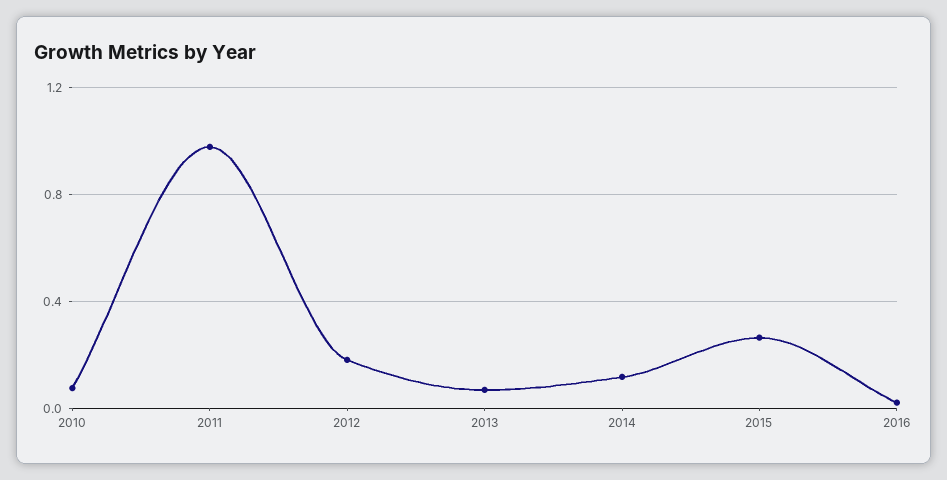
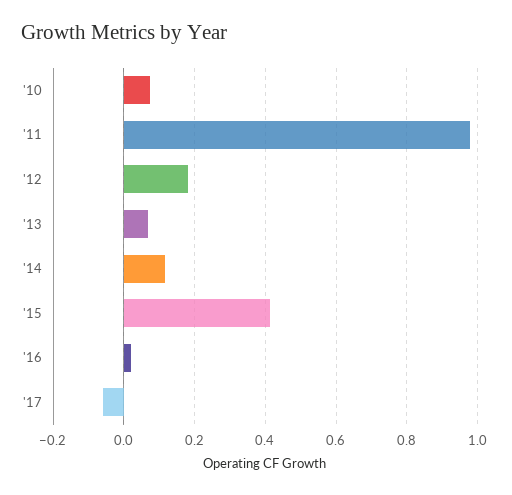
2015: 0.25 -> 0.42
'17: none -> -0.06

